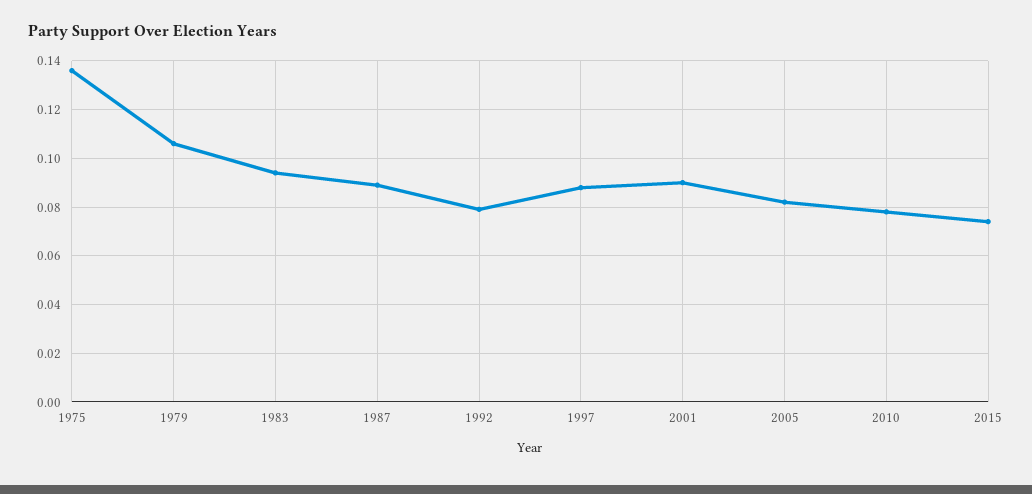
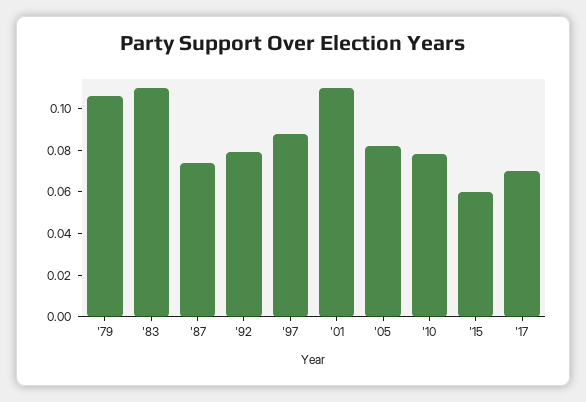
1975: 0.135 -> none
1983: 0.095 -> 0.11
1987: 0.09 -> 0.075
2001: 0.09 -> 0.11
2015: 0.075 -> 0.06
'17: none -> 0.07

